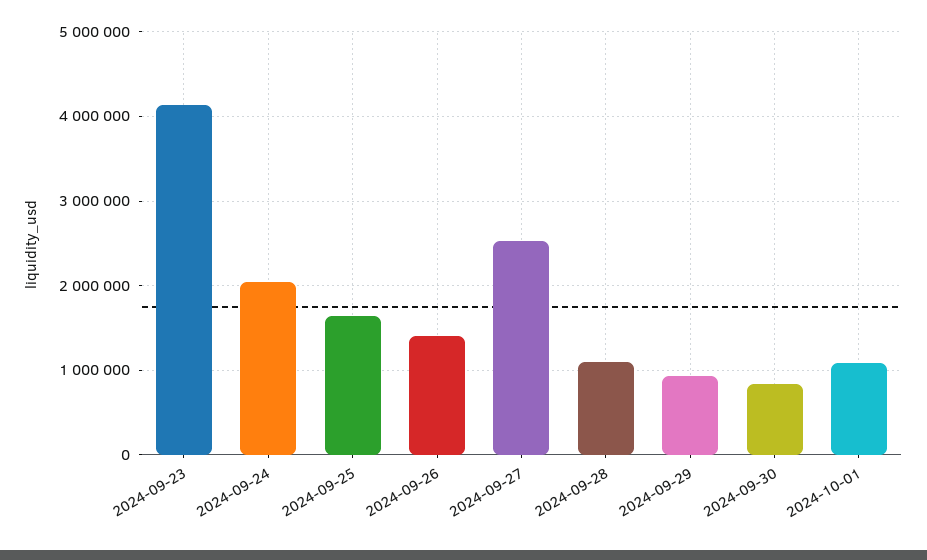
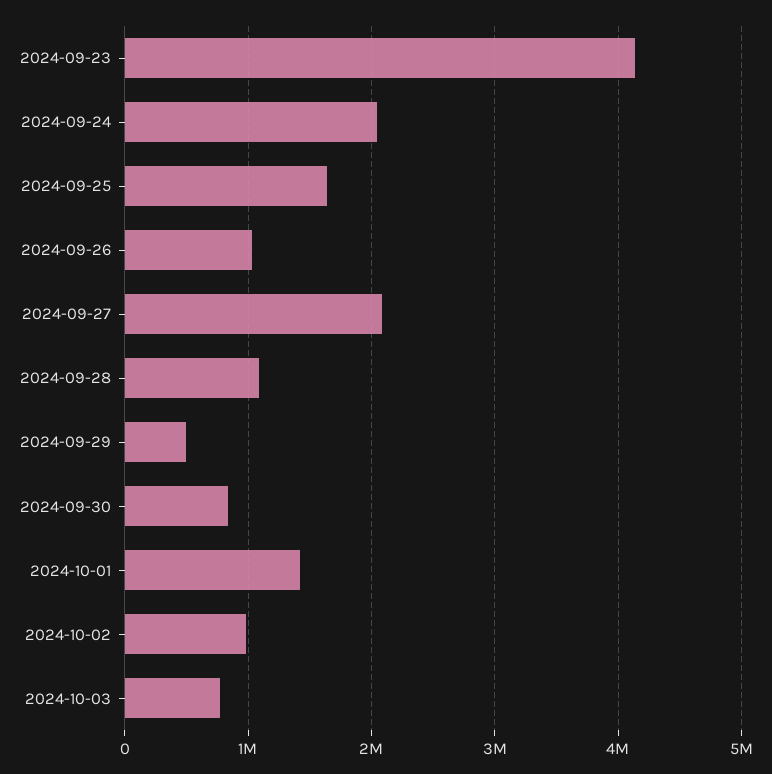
2024-09-26: 1400000 -> 1000000
2024-09-27: 2500000 -> 2100000
2024-09-29: 900000 -> 500000
2024-10-01: 1100000 -> 1400000
2024-10-02: none -> 1000000
2024-10-03: none -> 800000

